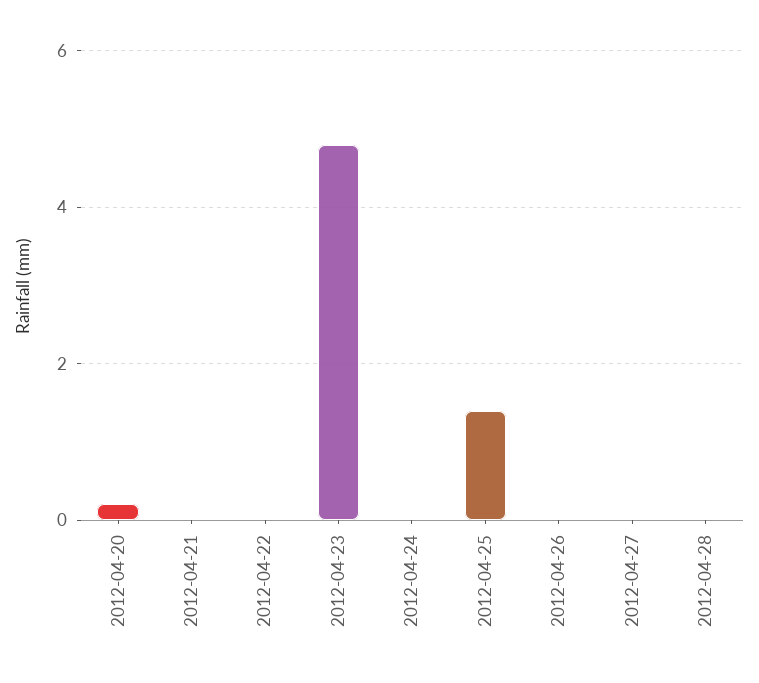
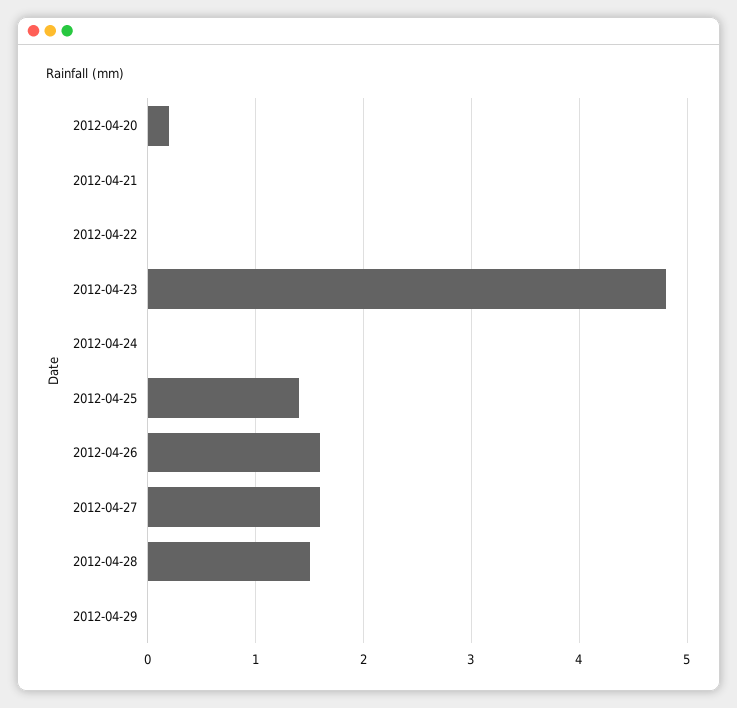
2012-04-26: 0 -> 1.6
2012-04-27: 0 -> 1.6
2012-04-28: 0 -> 1.5
2012-04-29: none -> 0

